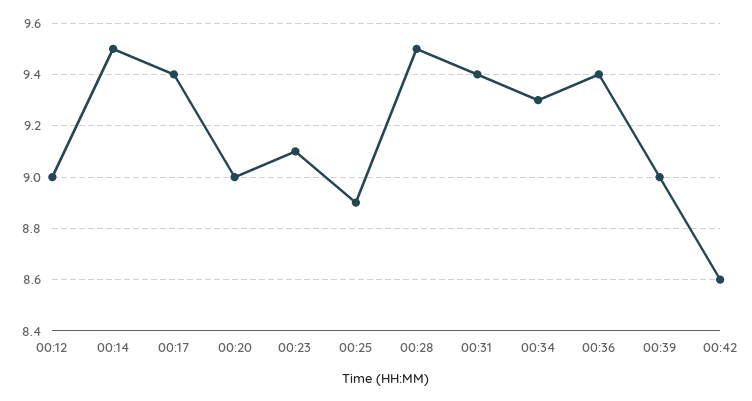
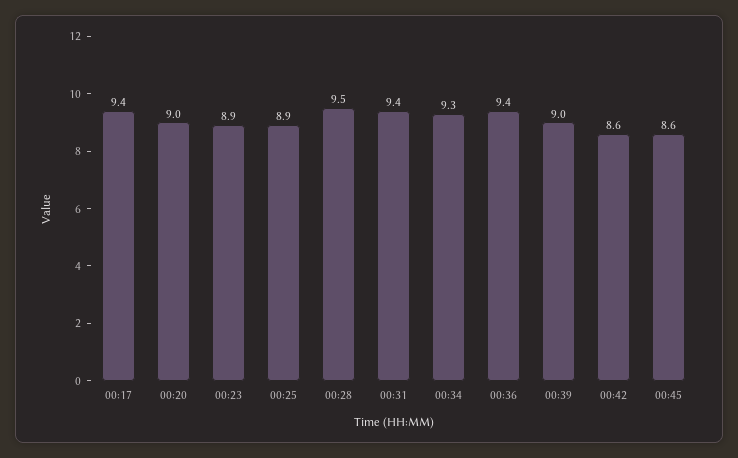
00:12: 9 -> none
00:14: 9.5 -> none
00:23: 9.1 -> 8.9
00:45: none -> 8.6

